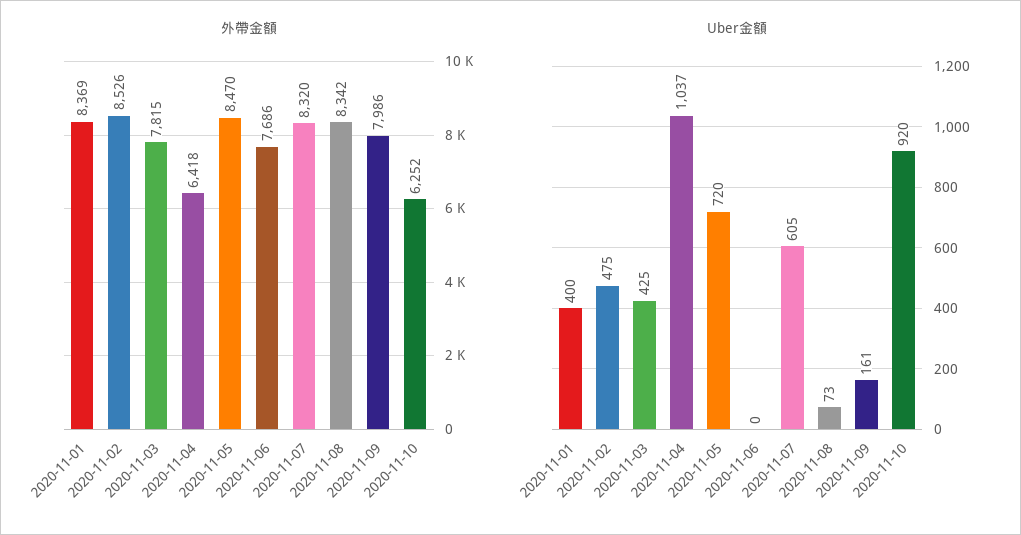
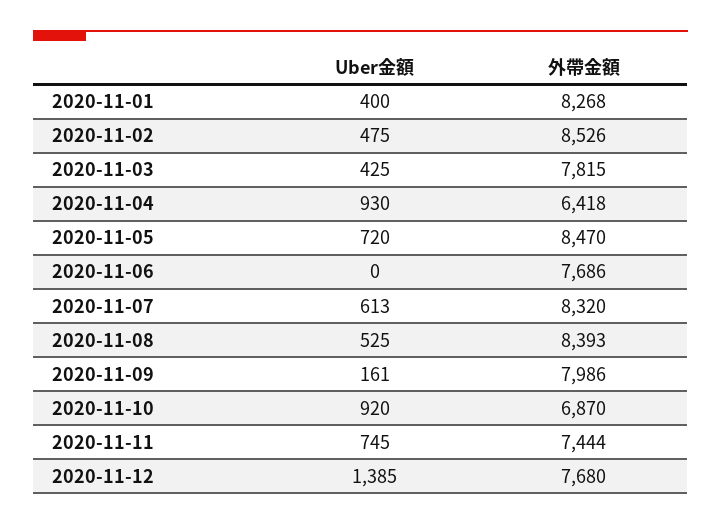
外帶金額, 2020-11-01: 8369 -> 8268
外帶金額, 2020-11-08: 8342 -> 8393
外帶金額, 2020-11-10: 6252 -> 6870
Uber金額, 2020-11-04: 1037 -> 930
Uber金額, 2020-11-07: 605 -> 613
Uber金額, 2020-11-08: 73 -> 525
Uber金額, 2020-11-11: none -> 745
外帶金額, 2020-11-11: none -> 7444
Uber金額, 2020-11-12: none -> 1385
外帶金額, 2020-11-12: none -> 7680

